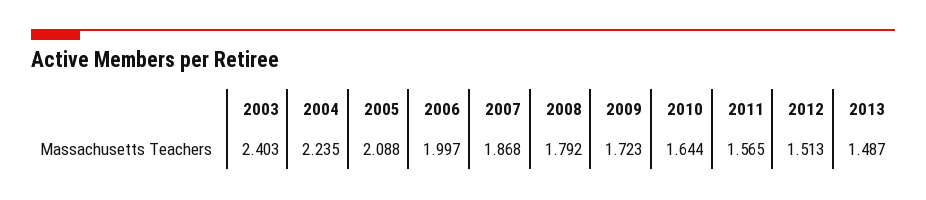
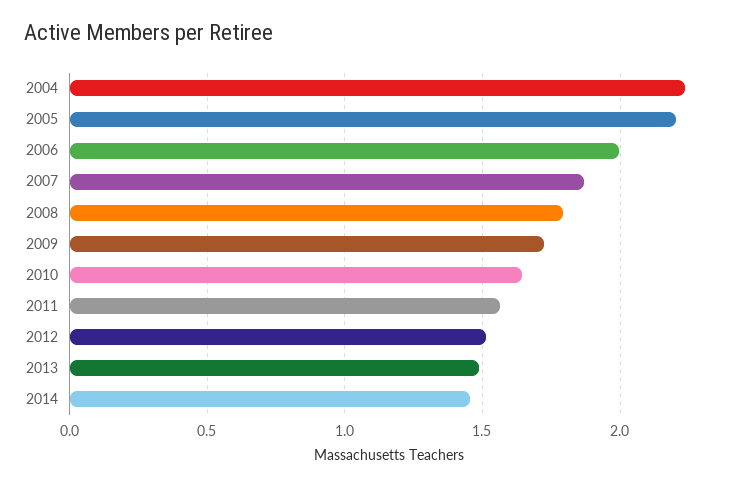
2003: 2.403 -> none
2005: 2.088 -> 2.2
2014: none -> 1.45

